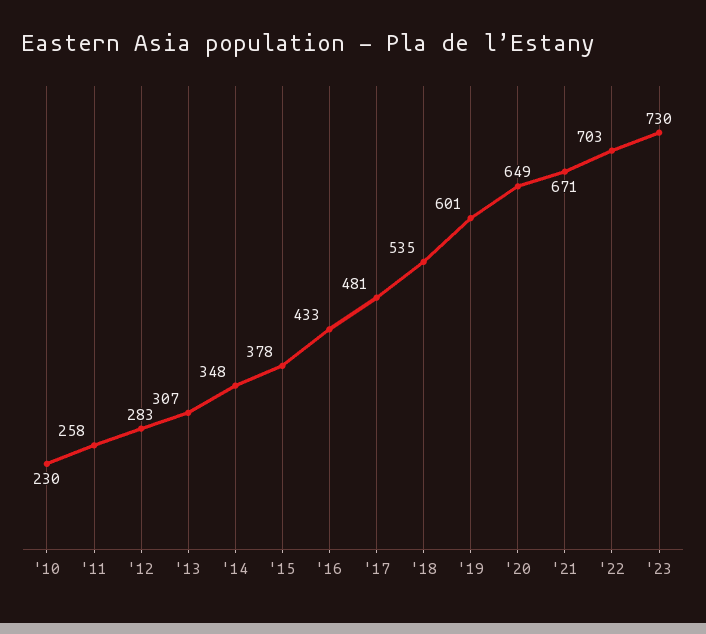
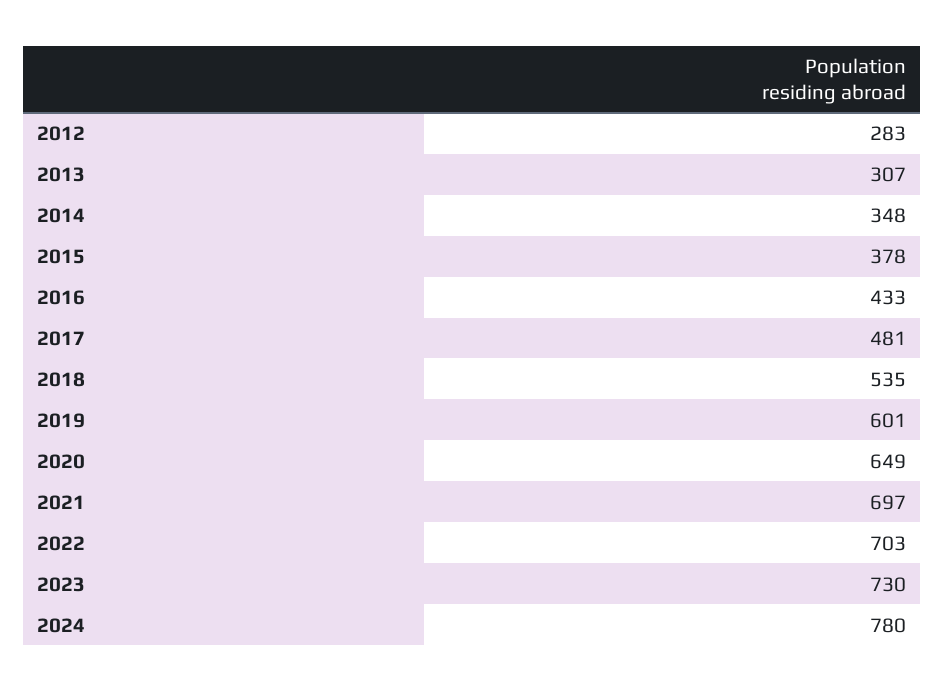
'10: 230 -> none
'11: 258 -> none
'21: 671 -> 697
2024: none -> 780

